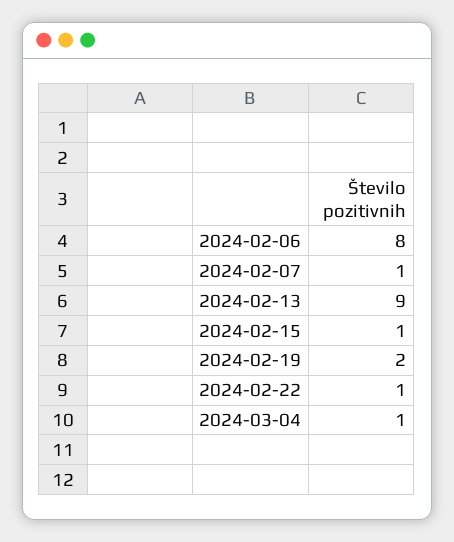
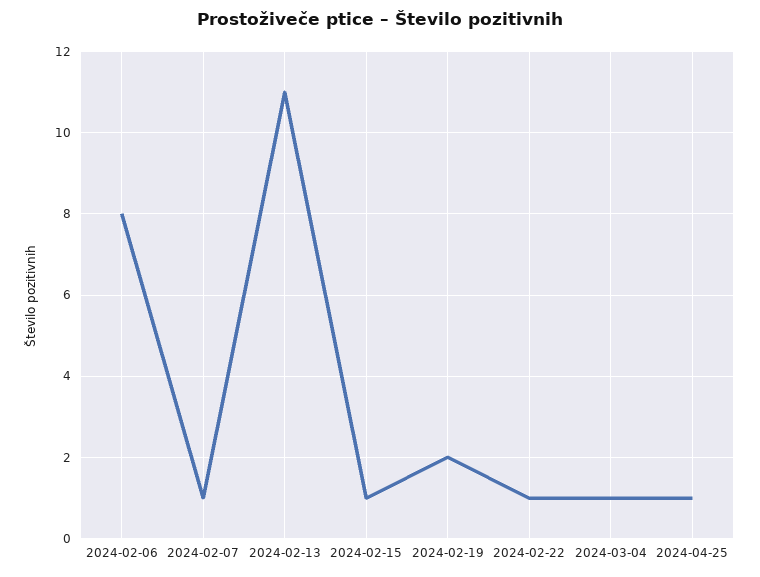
2024-02-13: 9 -> 11
2024-04-25: none -> 1

